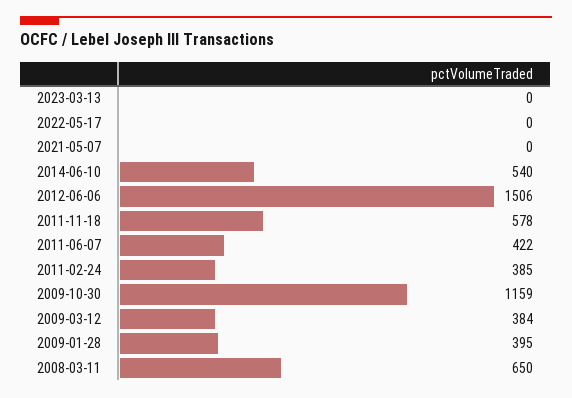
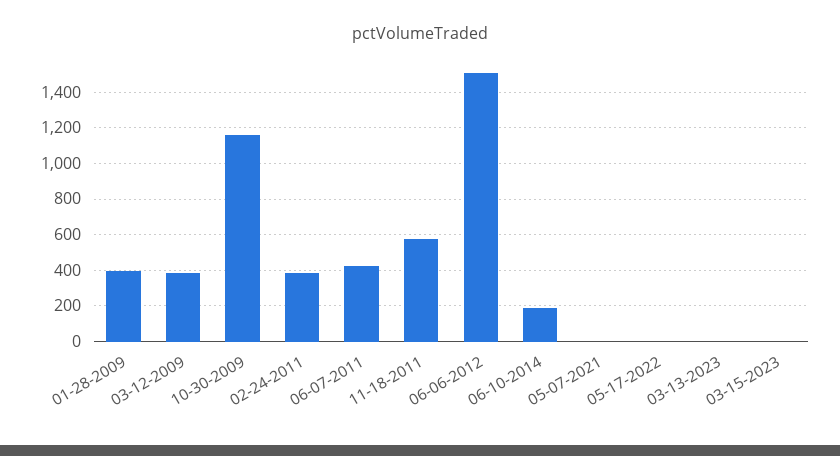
2014-06-10: 540 -> 200
2008-03-11: 650 -> none
03-15-2023: none -> 0

